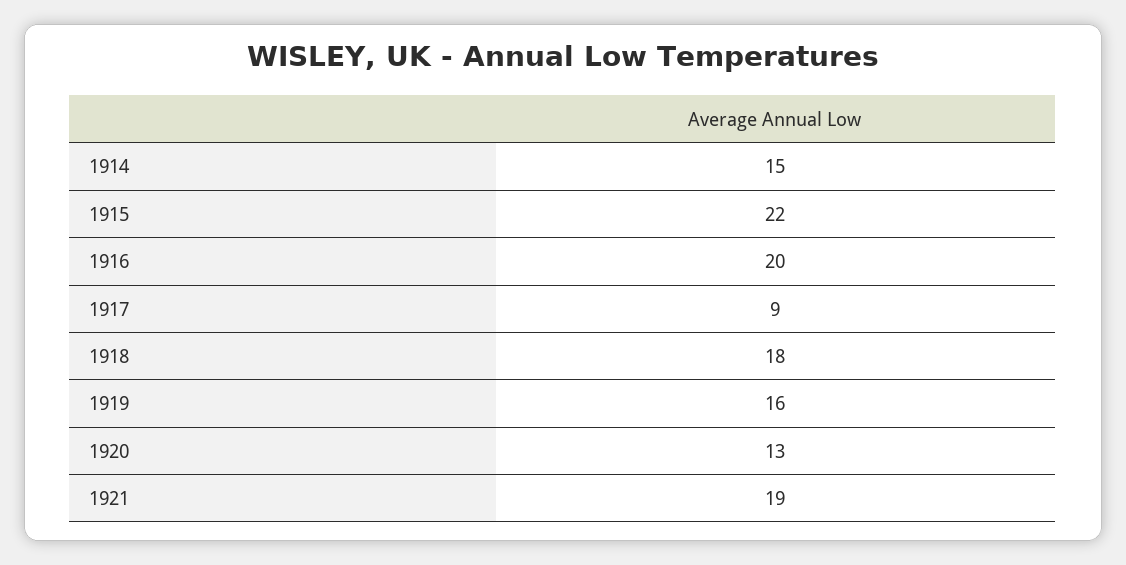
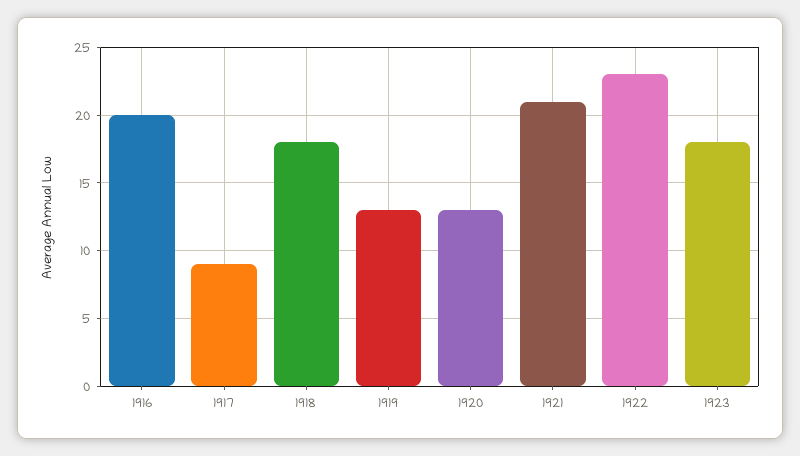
1914: 15 -> none
1915: 22 -> none
1919: 16 -> 13
1921: 19 -> 21
1922: none -> 23
1923: none -> 18

